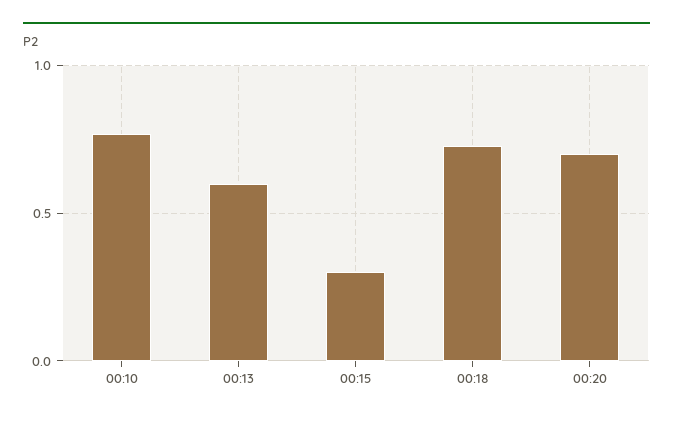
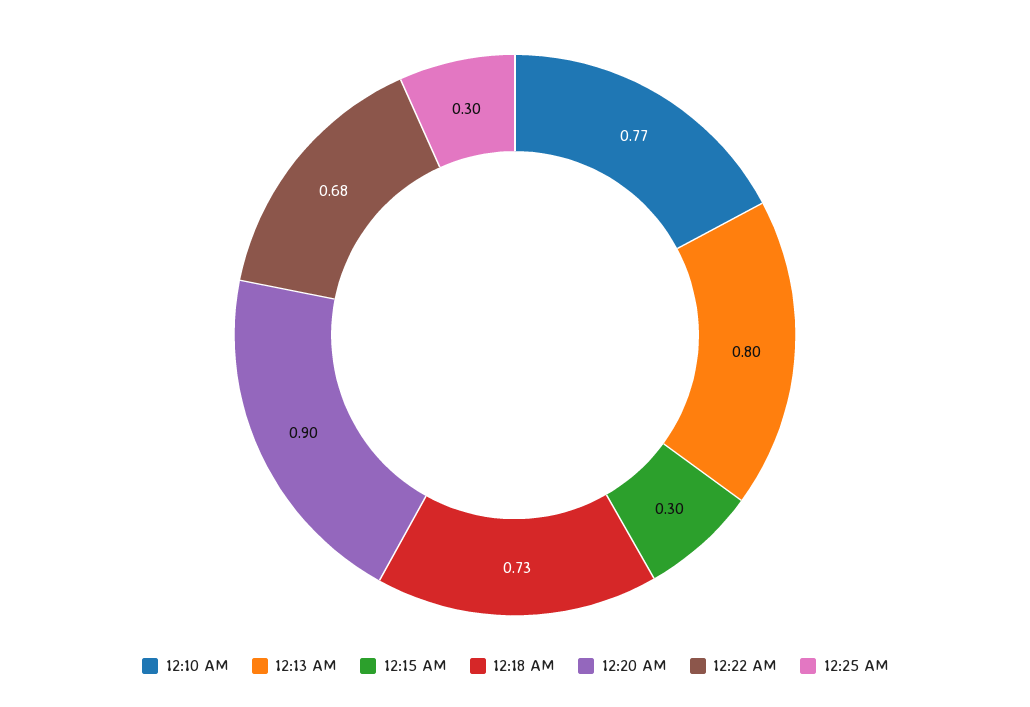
00:13: 0.6 -> 0.8
00:20: 0.7 -> 0.9
12:22 AM: none -> 0.68
12:25 AM: none -> 0.3

